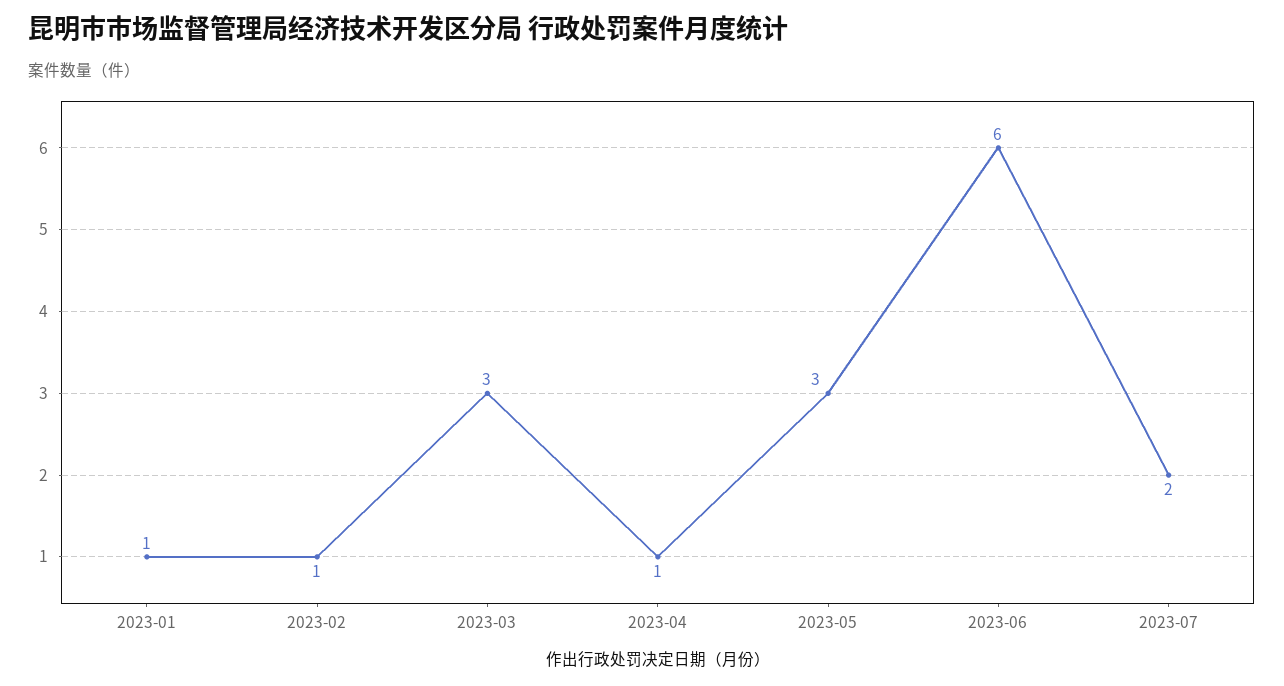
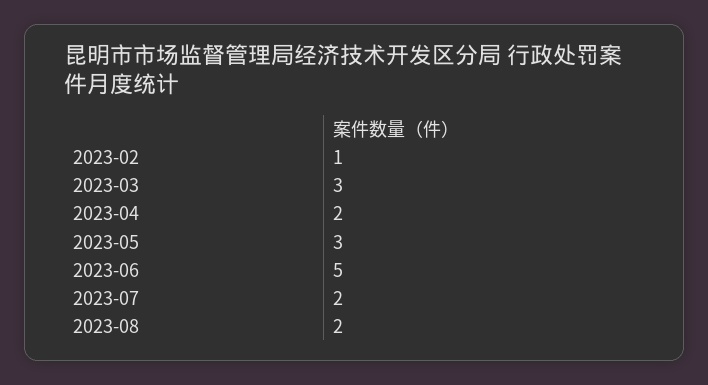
2023-01: 1 -> none
2023-04: 1 -> 2
2023-06: 6 -> 5
2023-08: none -> 2

